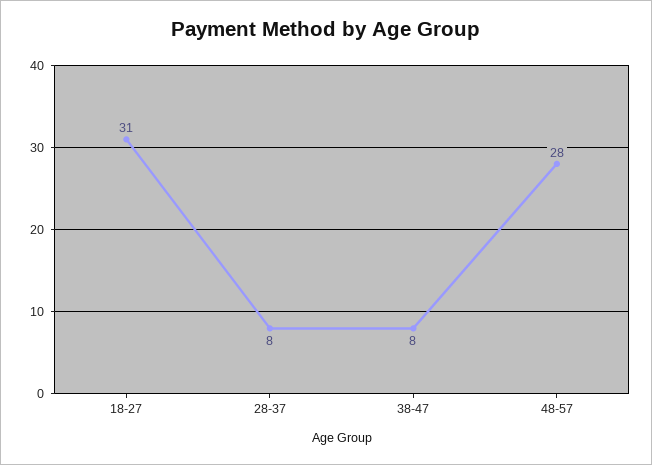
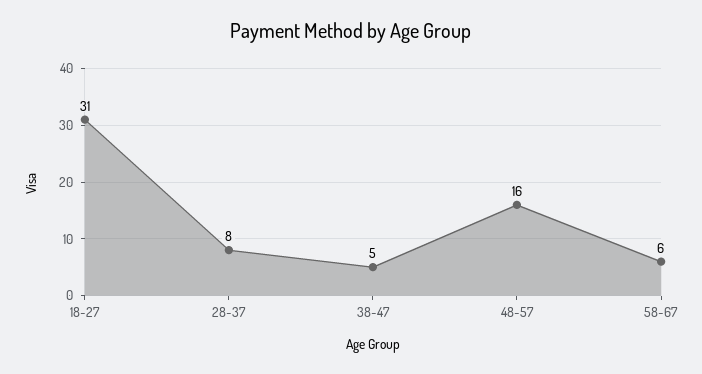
38-47: 8 -> 5
48-57: 28 -> 16
58-67: none -> 6

